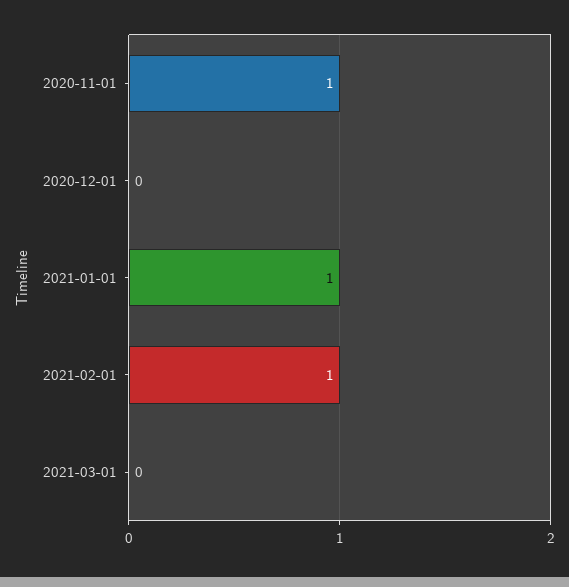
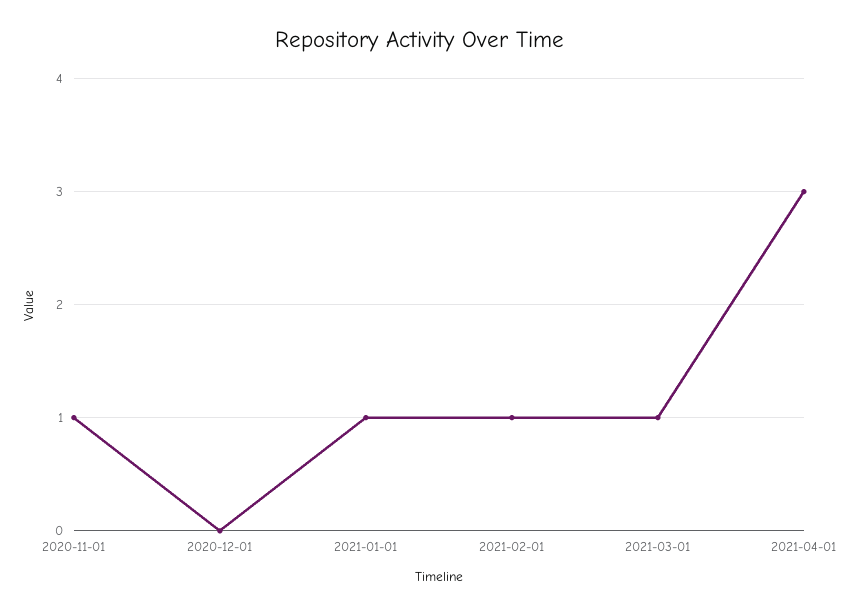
2021-03-01: 0 -> 1
2021-04-01: none -> 3

